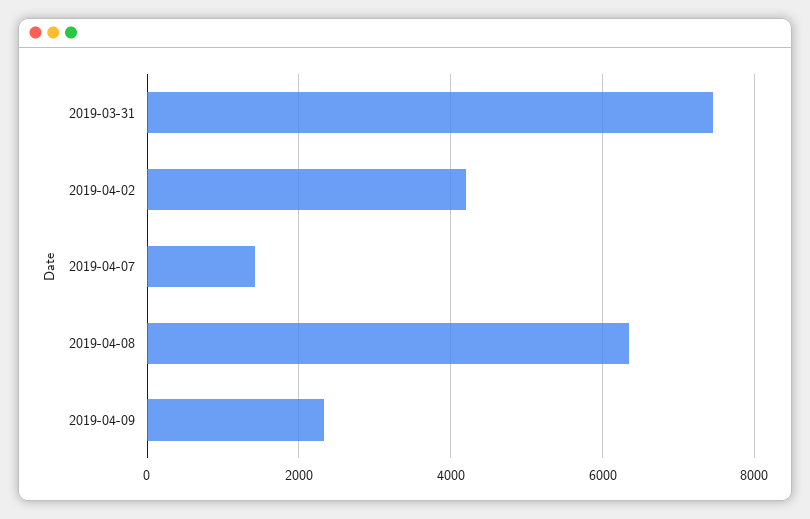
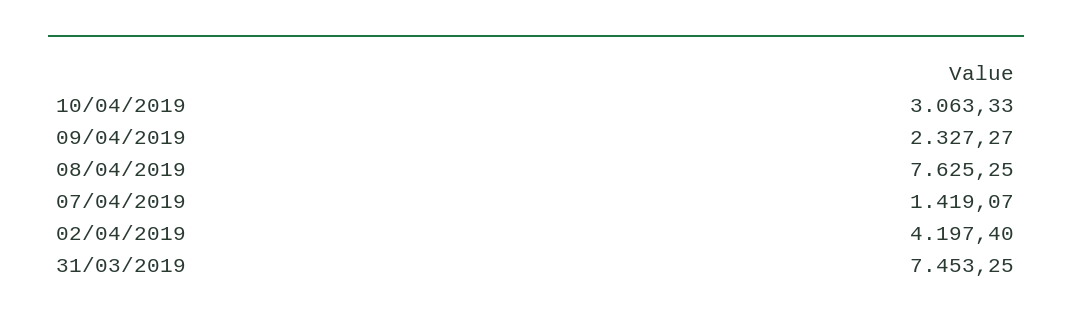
2019-04-08: 6400 -> 7625.25
10/04/2019: none -> 3063.33

